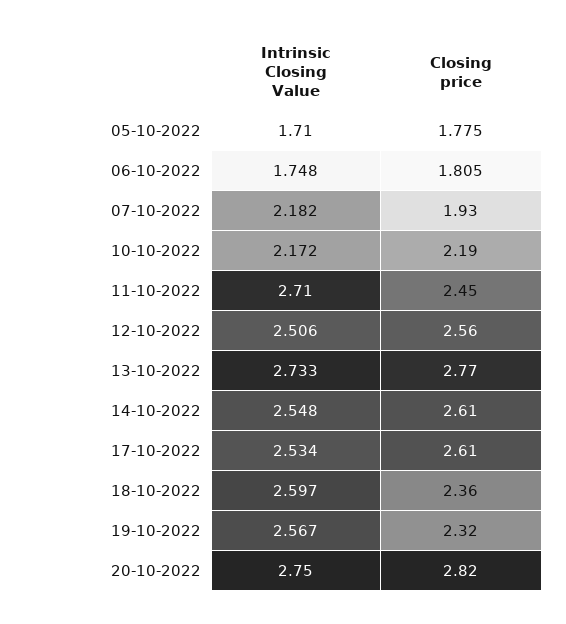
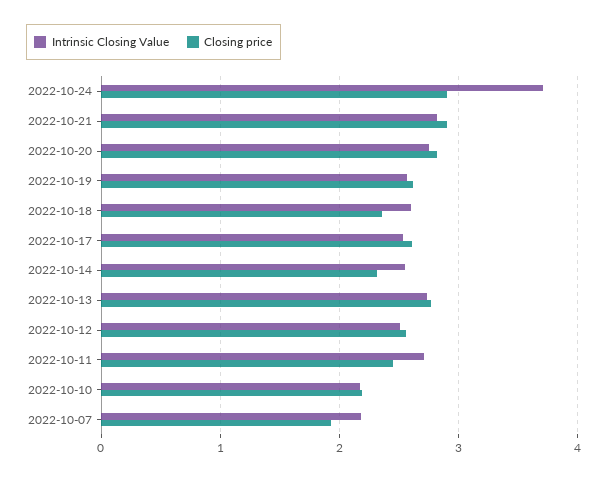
Intrinsic Closing Value, 05-10-2022: 1.71 -> none
Closing price, 05-10-2022: 1.775 -> none
Intrinsic Closing Value, 06-10-2022: 1.748 -> none
Closing price, 06-10-2022: 1.805 -> none
Closing price, 14-10-2022: 2.61 -> 2.3
Closing price, 19-10-2022: 2.32 -> 2.6
Intrinsic Closing Value, 2022-10-24: none -> 3.7
Closing price, 2022-10-24: none -> 2.9
Intrinsic Closing Value, 2022-10-21: none -> 2.8
Closing price, 2022-10-21: none -> 2.9

